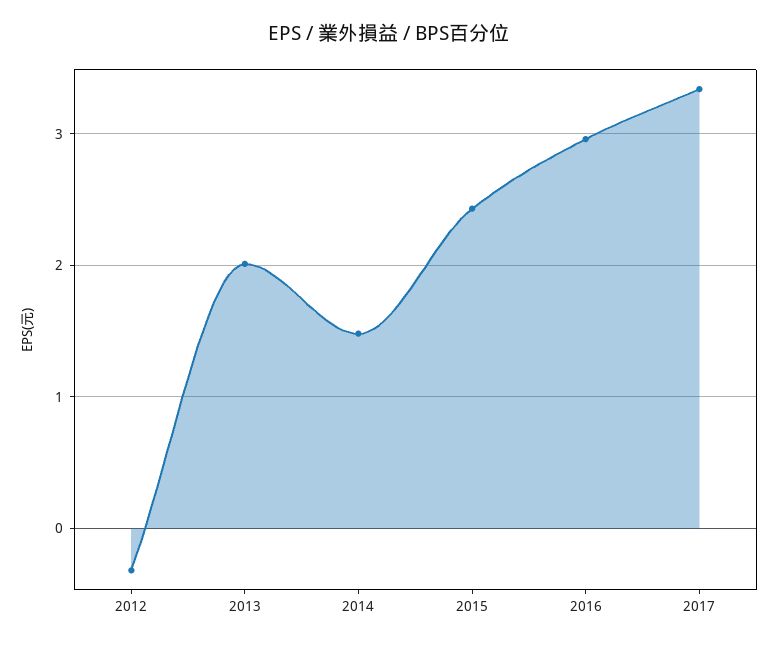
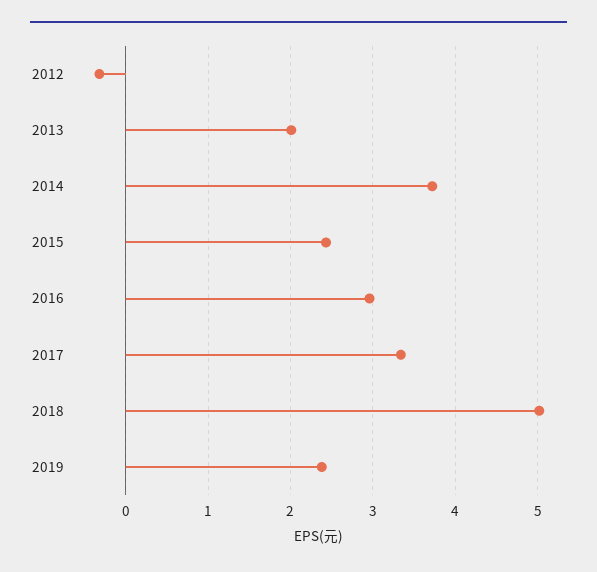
2014: 1.5 -> 3.7
2018: none -> 5
2019: none -> 2.4

